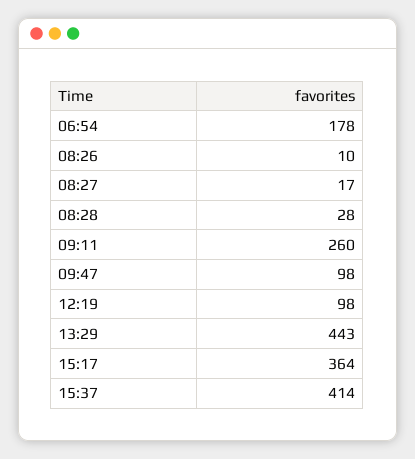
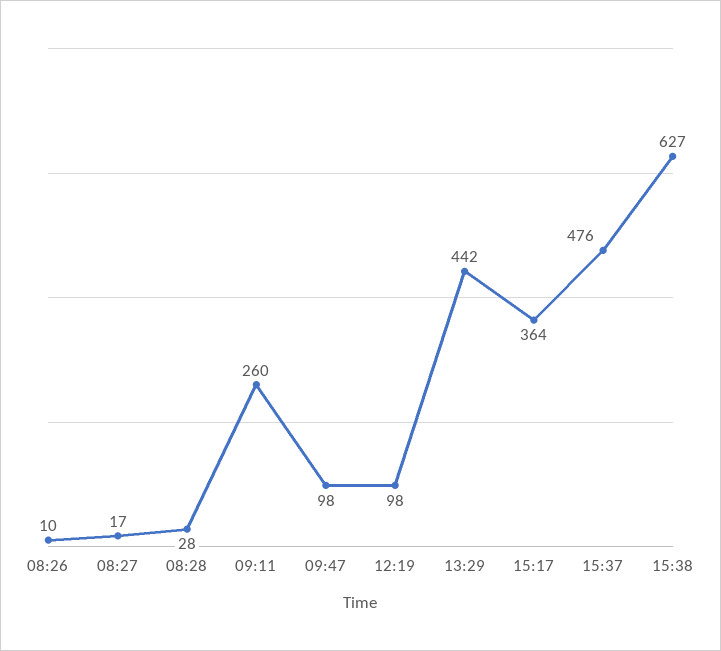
06:54: 178 -> none
13:29: 443 -> 442
15:37: 414 -> 476
15:38: none -> 627

